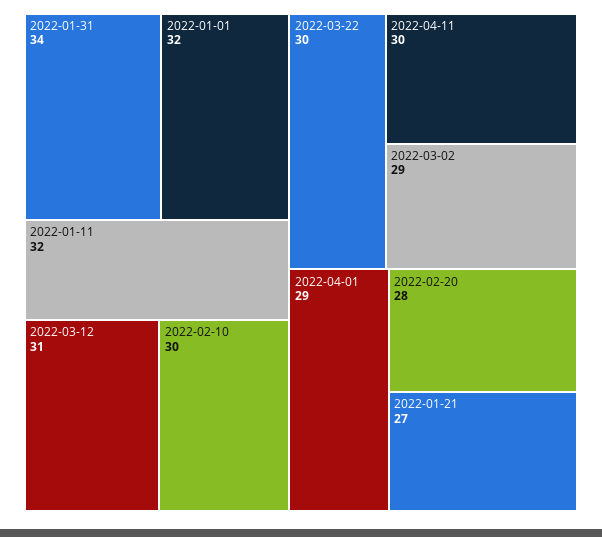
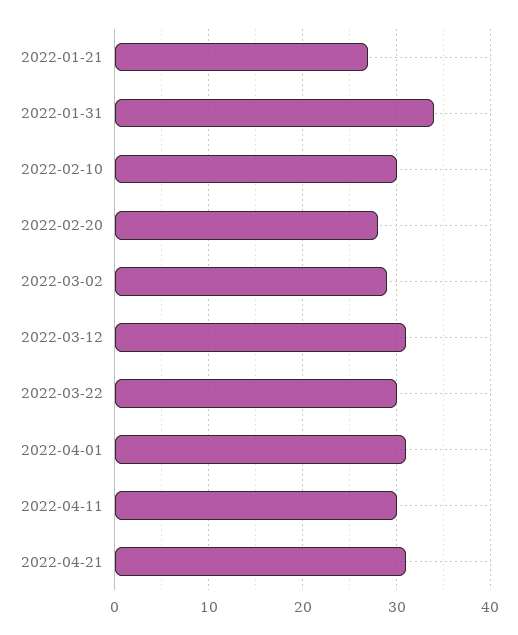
2022-01-01: 32 -> none
2022-01-11: 32 -> none
2022-04-01: 29 -> 31
2022-04-21: none -> 31

